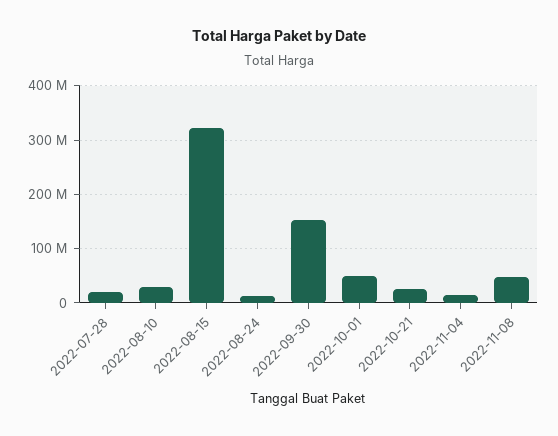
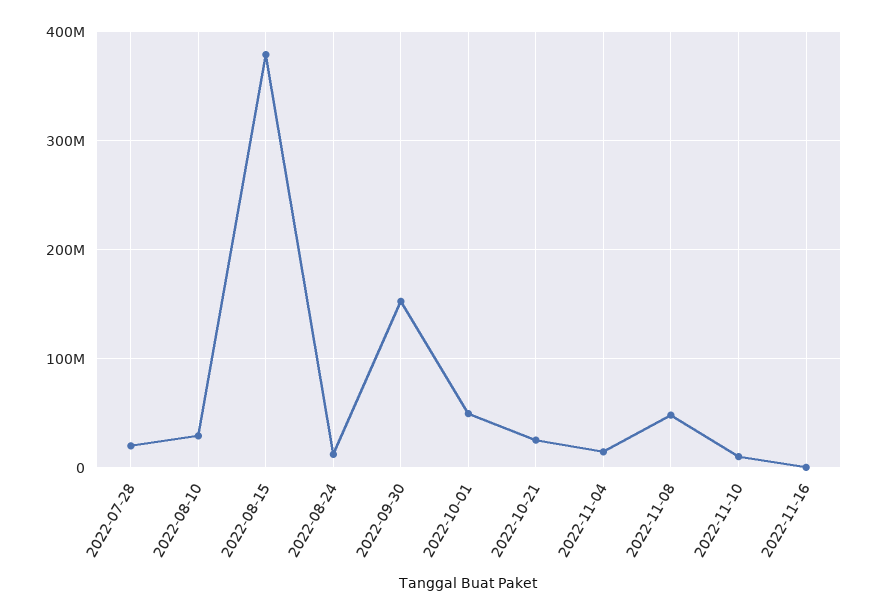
2022-08-15: 320000000 -> 380000000
2022-11-10: none -> 10000000
2022-11-16: none -> 0

